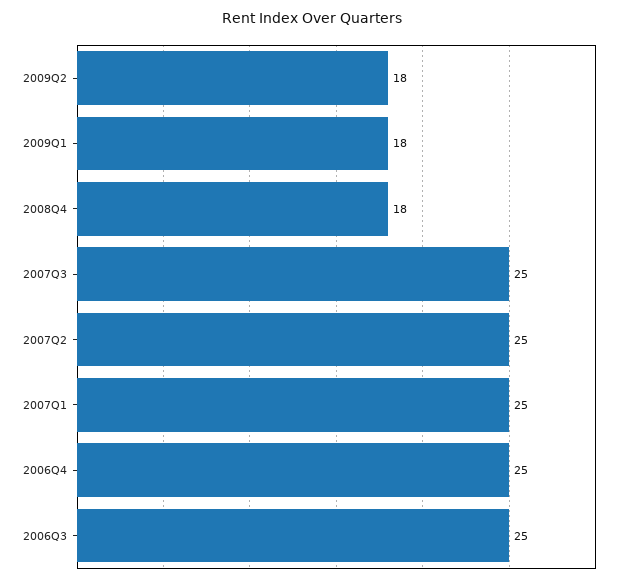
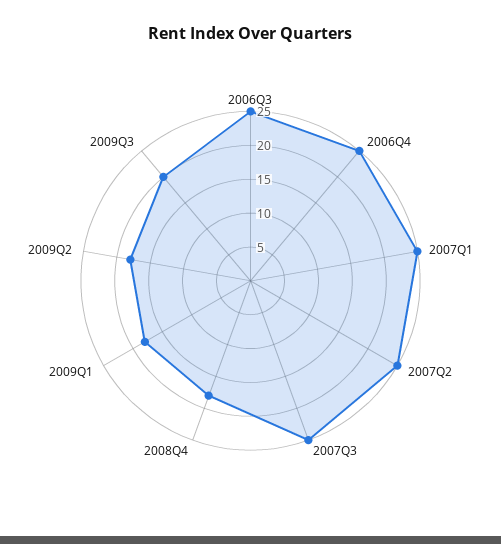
2009Q3: none -> 20

